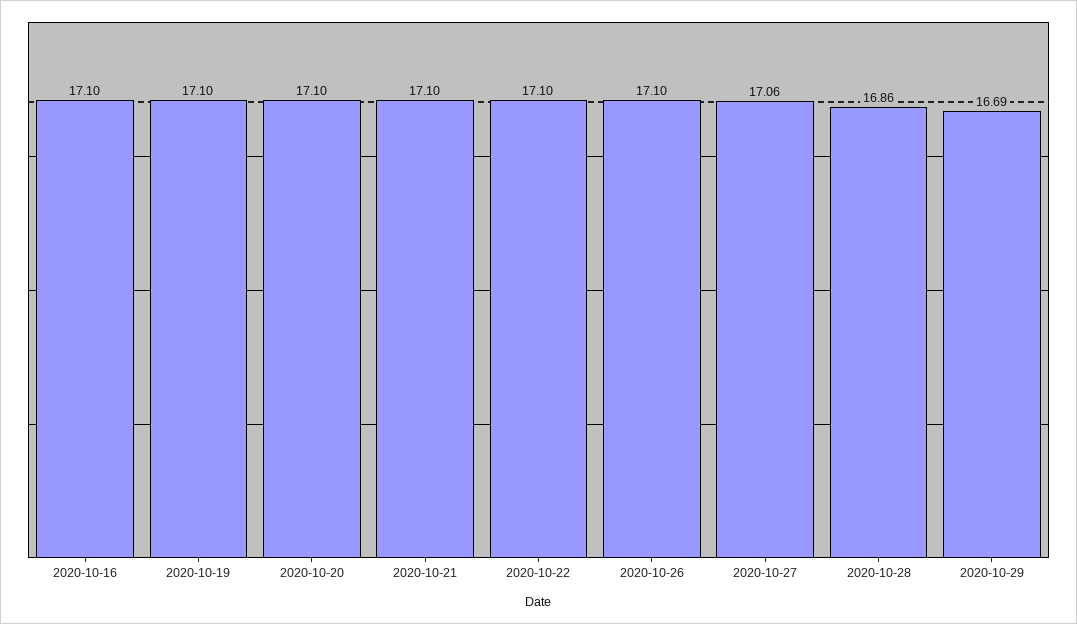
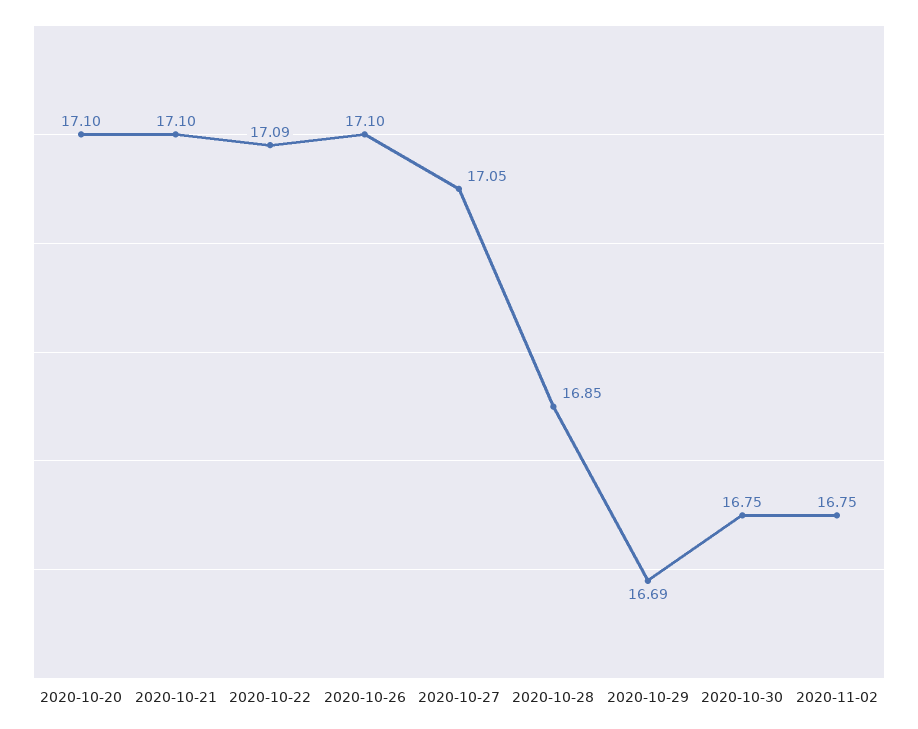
2020-10-16: 17.1 -> none
2020-10-19: 17.1 -> none
2020-10-22: 17.1 -> 17.09
2020-10-27: 17.06 -> 17.05
2020-10-28: 16.86 -> 16.85
2020-10-30: none -> 16.75
2020-11-02: none -> 16.75

